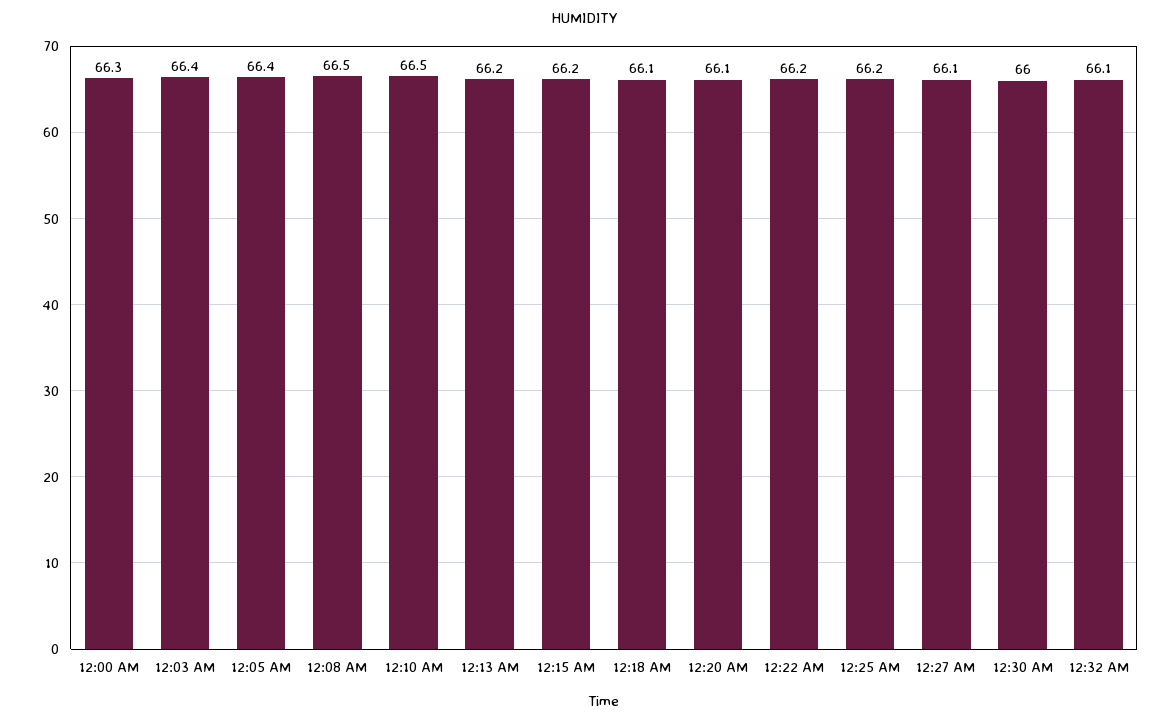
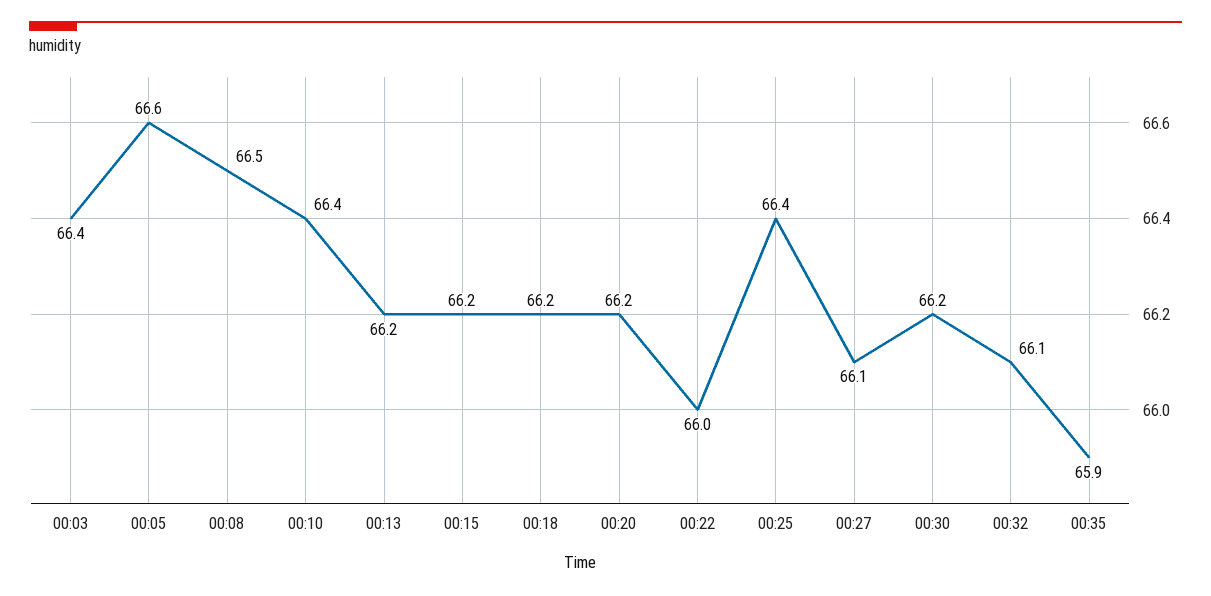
12:00 AM: 66.3 -> none
12:05 AM: 66.4 -> 66.6
12:10 AM: 66.5 -> 66.4
12:18 AM: 66.1 -> 66.2
12:20 AM: 66.1 -> 66.2
12:22 AM: 66.2 -> 66
12:25 AM: 66.2 -> 66.4
12:30 AM: 66 -> 66.2
00:35: none -> 65.9

